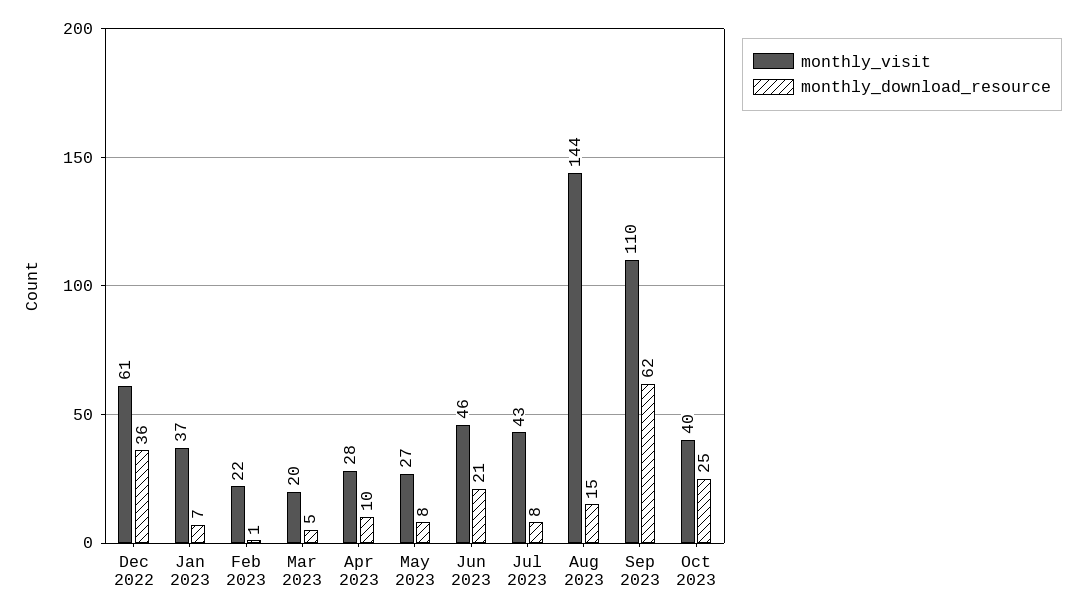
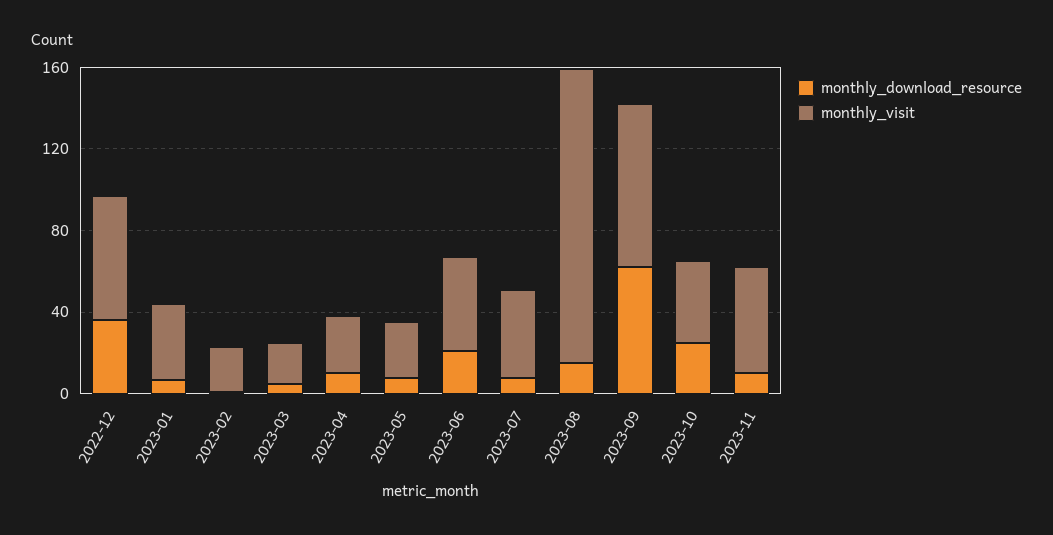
monthly_visit, Sep 2023: 110 -> 80
monthly_download_resource, 2023-11: none -> 10
monthly_visit, 2023-11: none -> 50

